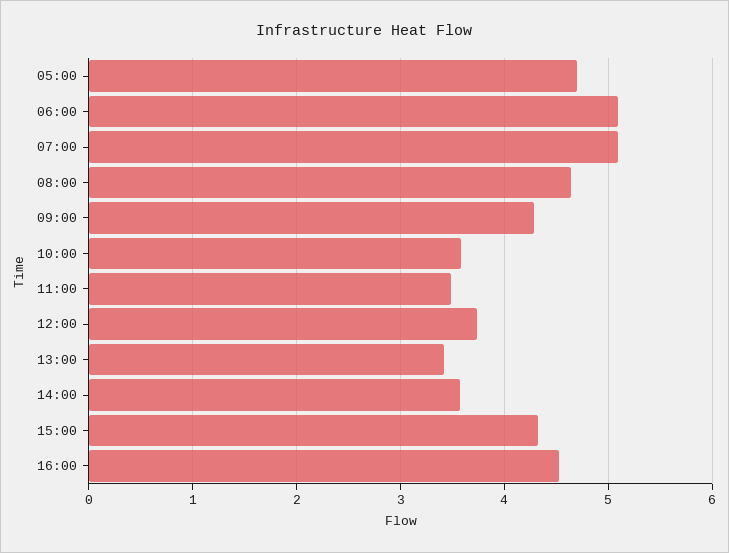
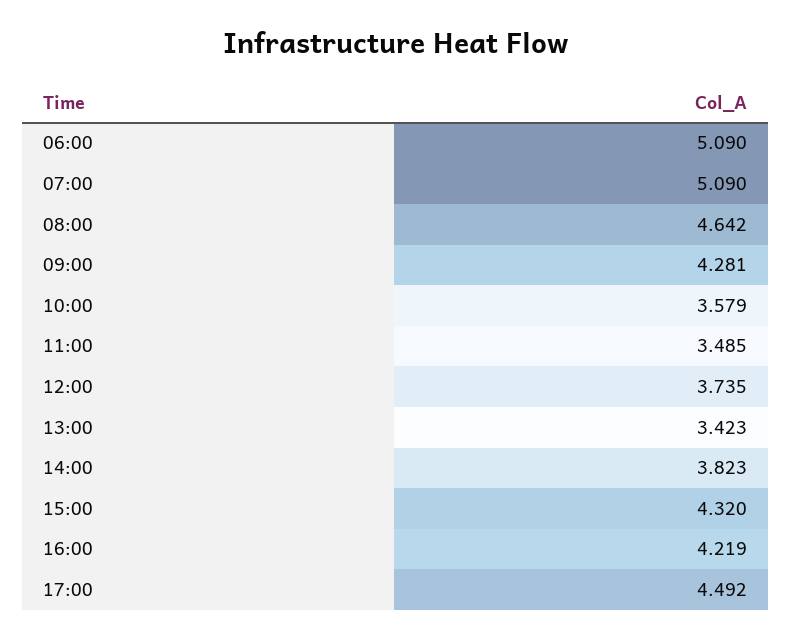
05:00: 4.7 -> none
14:00: 3.6 -> 3.823
16:00: 4.5 -> 4.219
17:00: none -> 4.492

